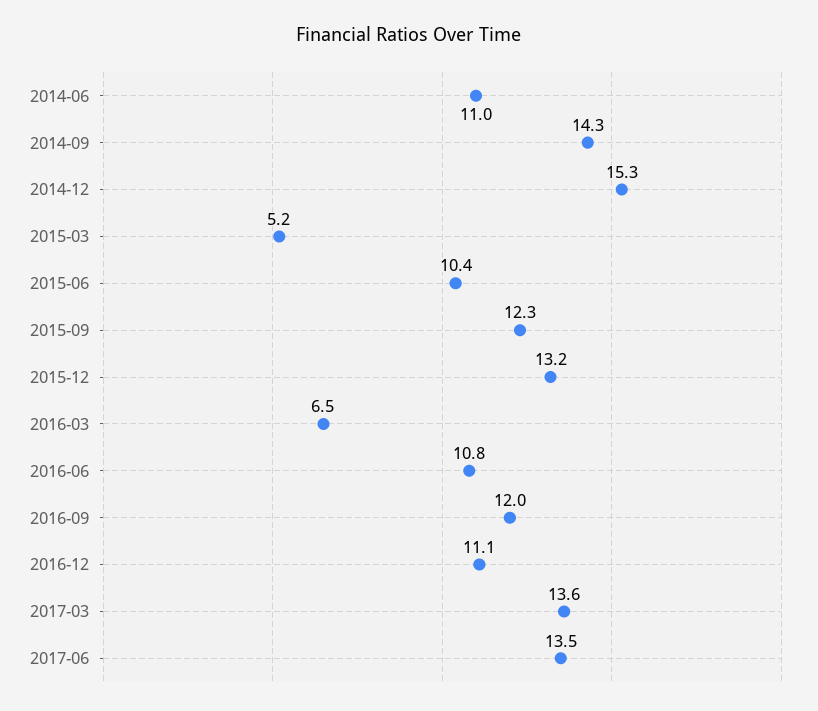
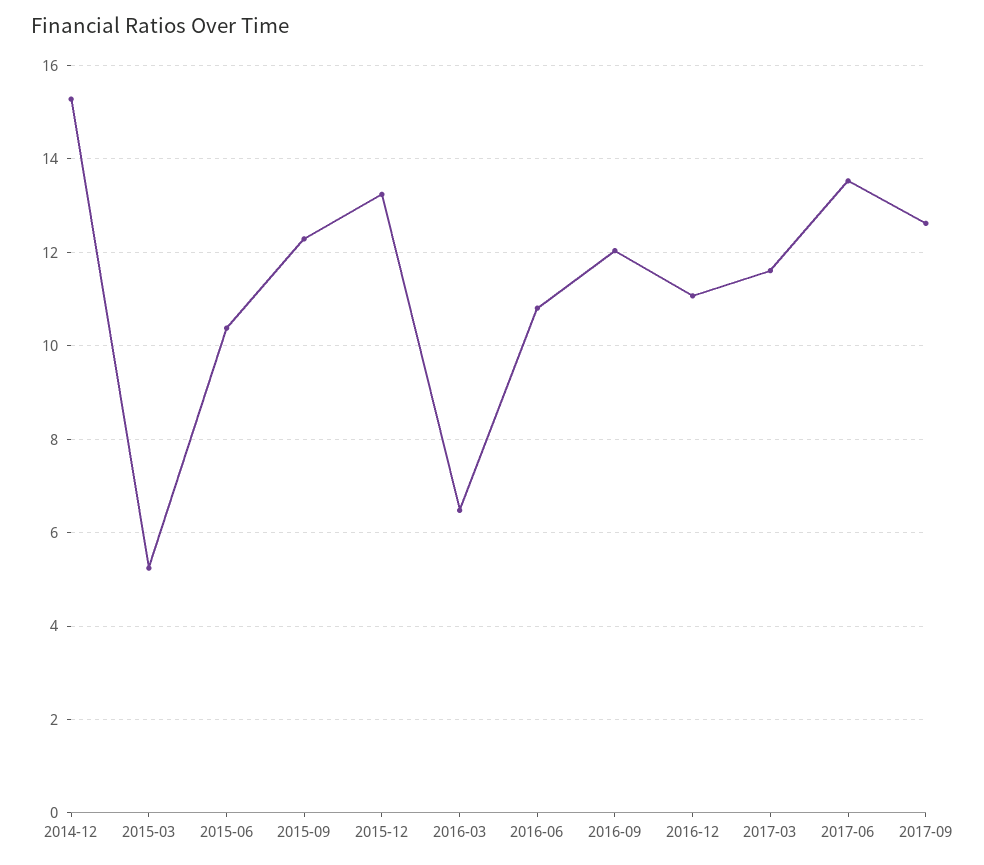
2014-06: 11 -> none
2014-09: 14.3 -> none
2017-03: 13.6 -> 11.6
2017-09: none -> 12.6

